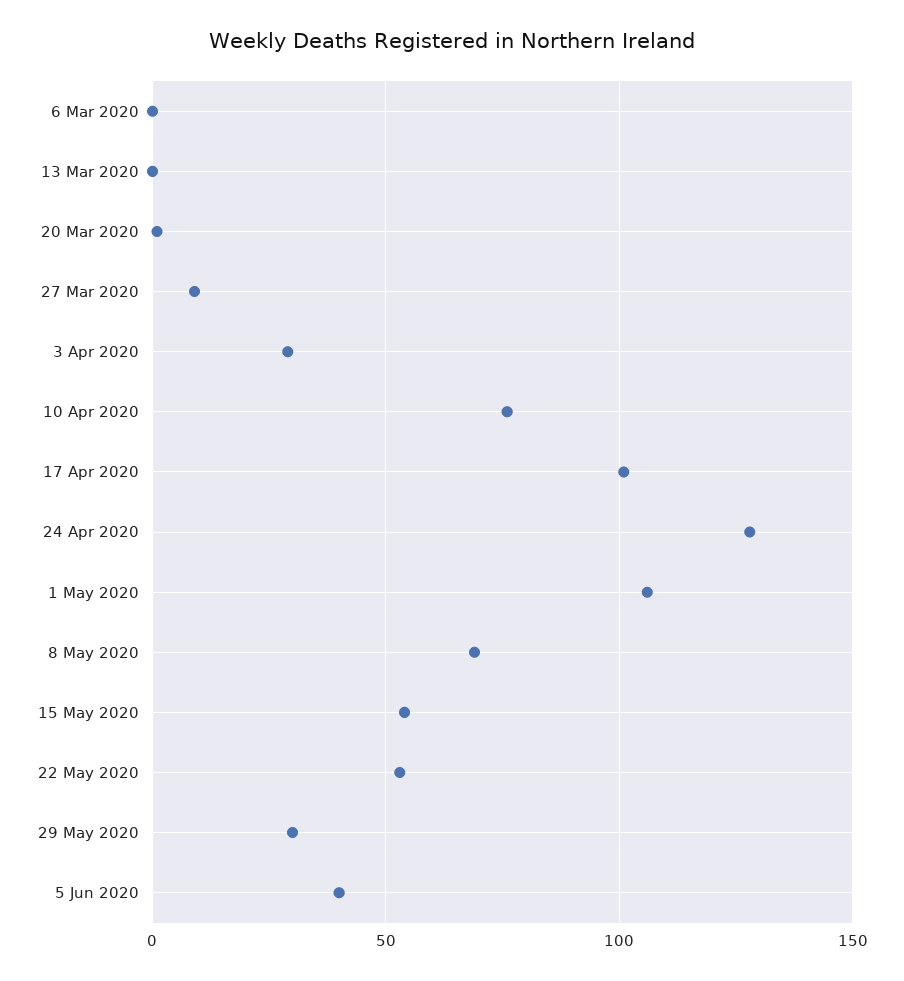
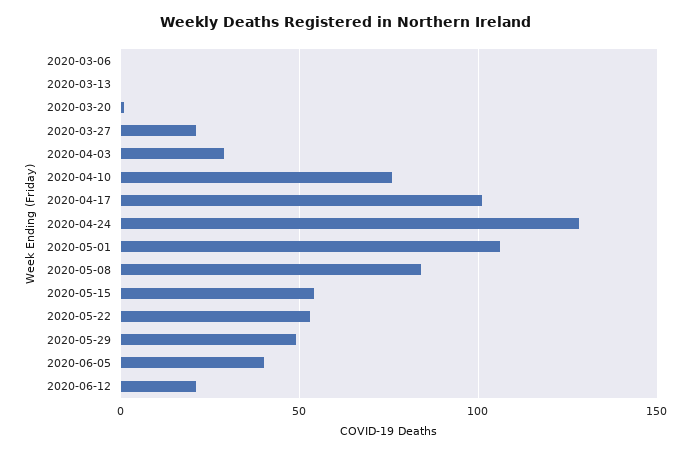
27 Mar 2020: 10 -> 20
8 May 2020: 70 -> 85
29 May 2020: 30 -> 50
2020-06-12: none -> 20

